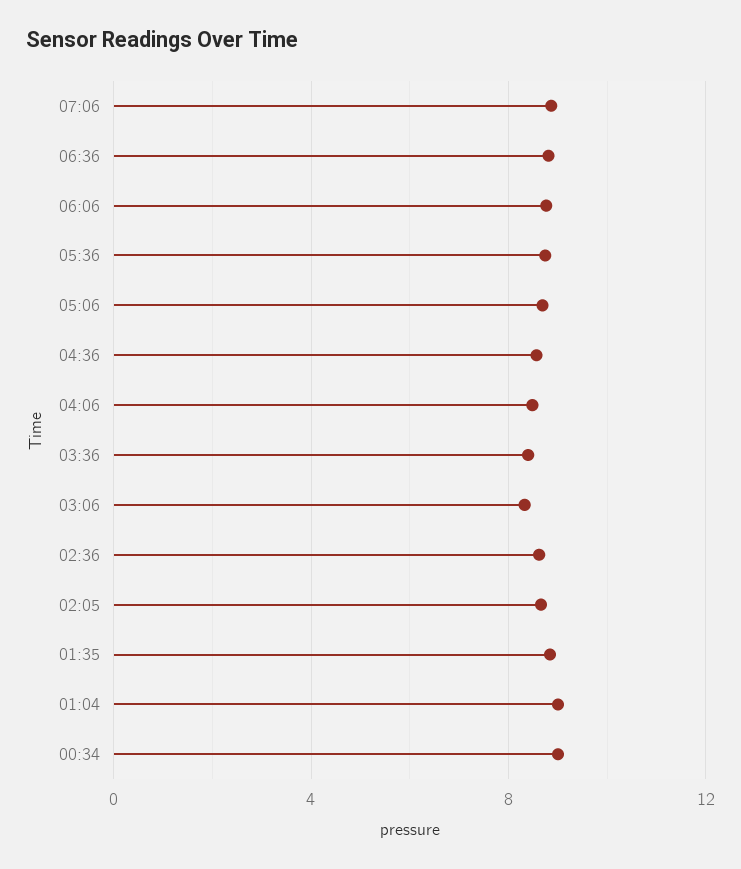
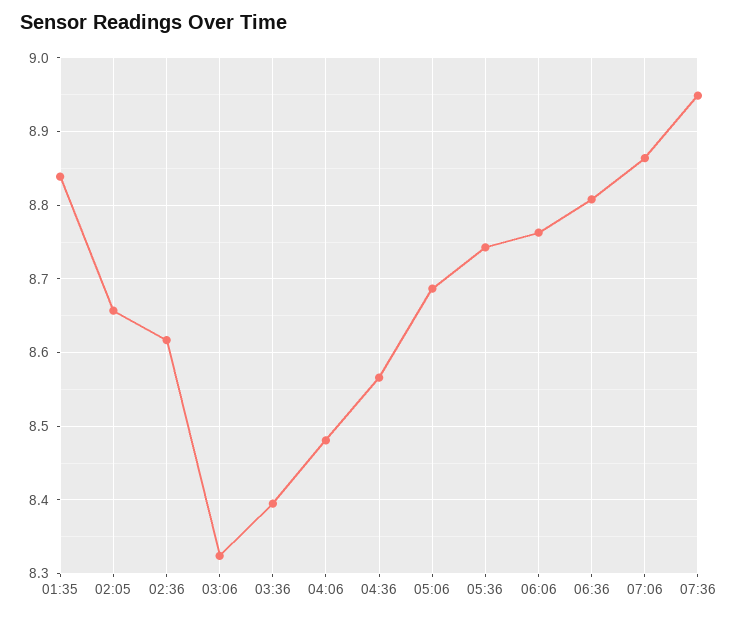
01:04: 9 -> none
00:34: 9 -> none
07:36: none -> 8.95

